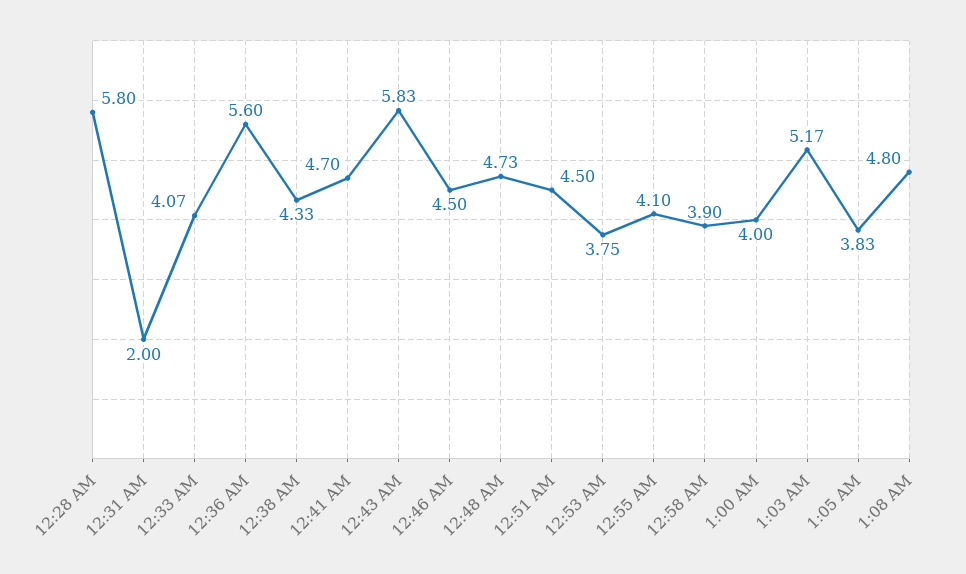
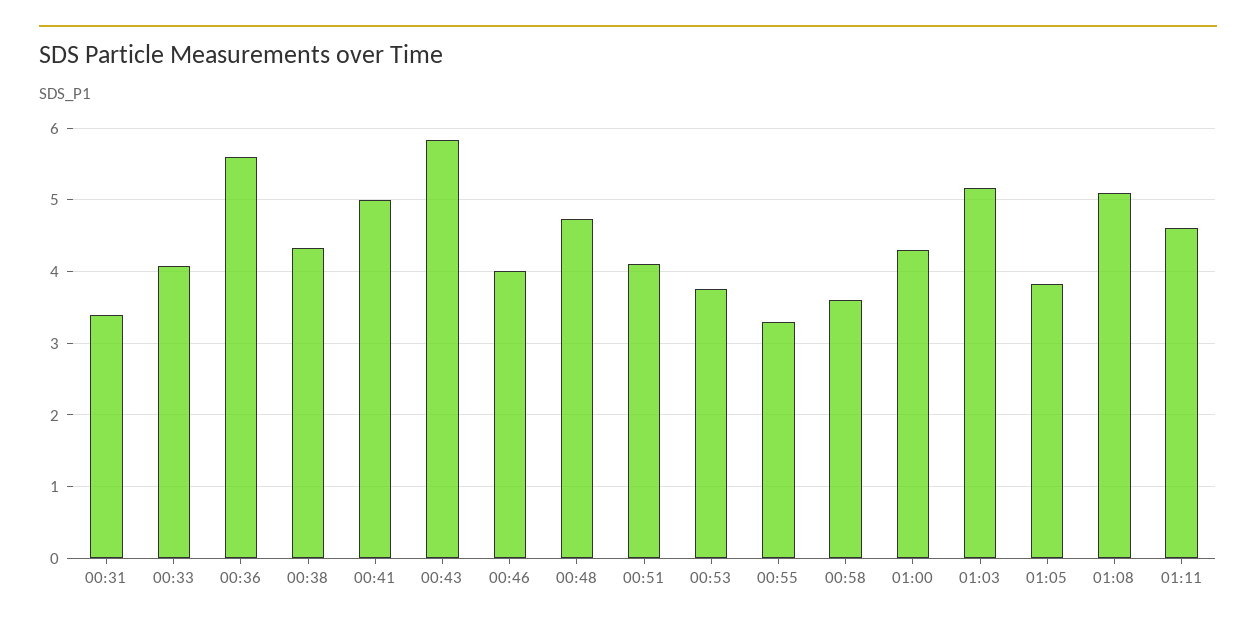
12:28 AM: 5.8 -> none
12:31 AM: 2 -> 3.4
12:41 AM: 4.7 -> 5
12:46 AM: 4.5 -> 4
12:51 AM: 4.5 -> 4.1
12:55 AM: 4.1 -> 3.3
12:58 AM: 3.9 -> 3.6
1:00 AM: 4 -> 4.3
1:08 AM: 4.8 -> 5.1
01:11: none -> 4.6

